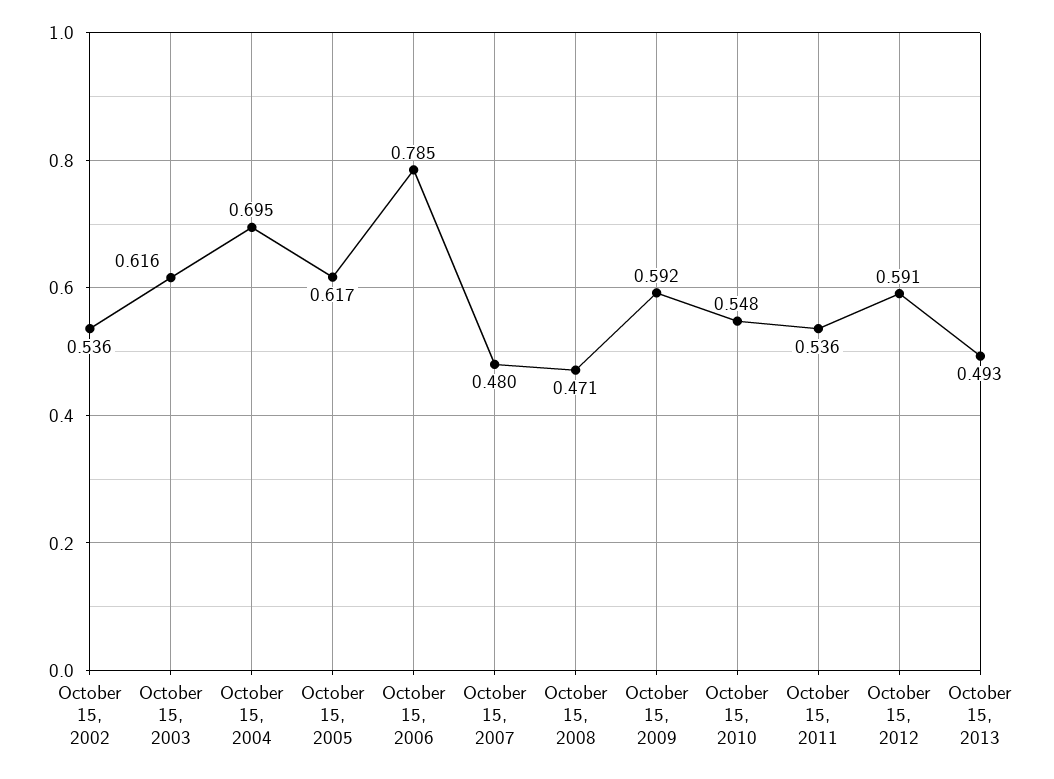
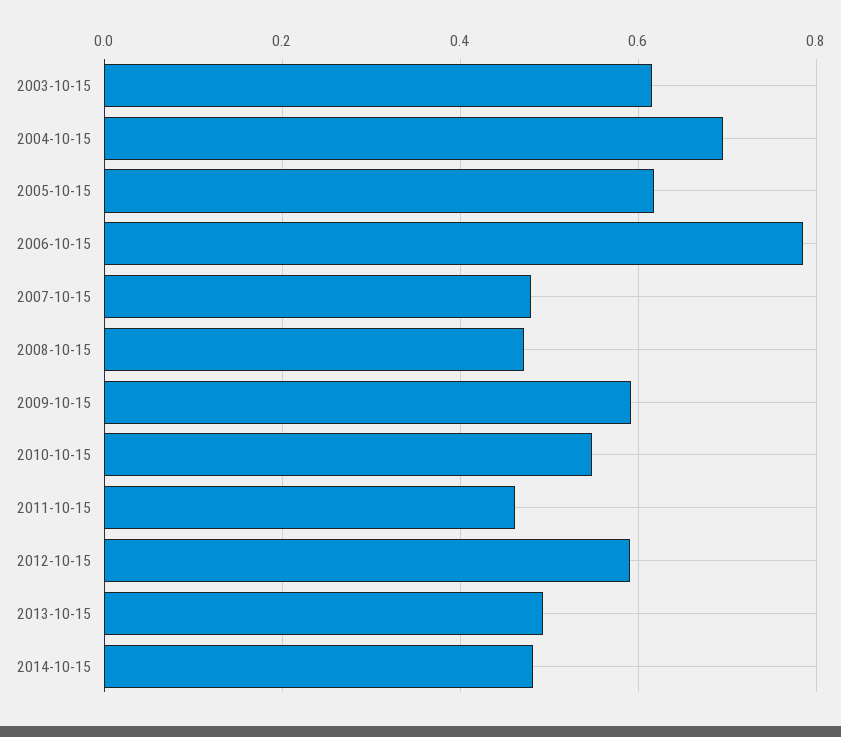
October 15, 2002: 0.536 -> none
October 15, 2011: 0.536 -> 0.46
2014-10-15: none -> 0.48

